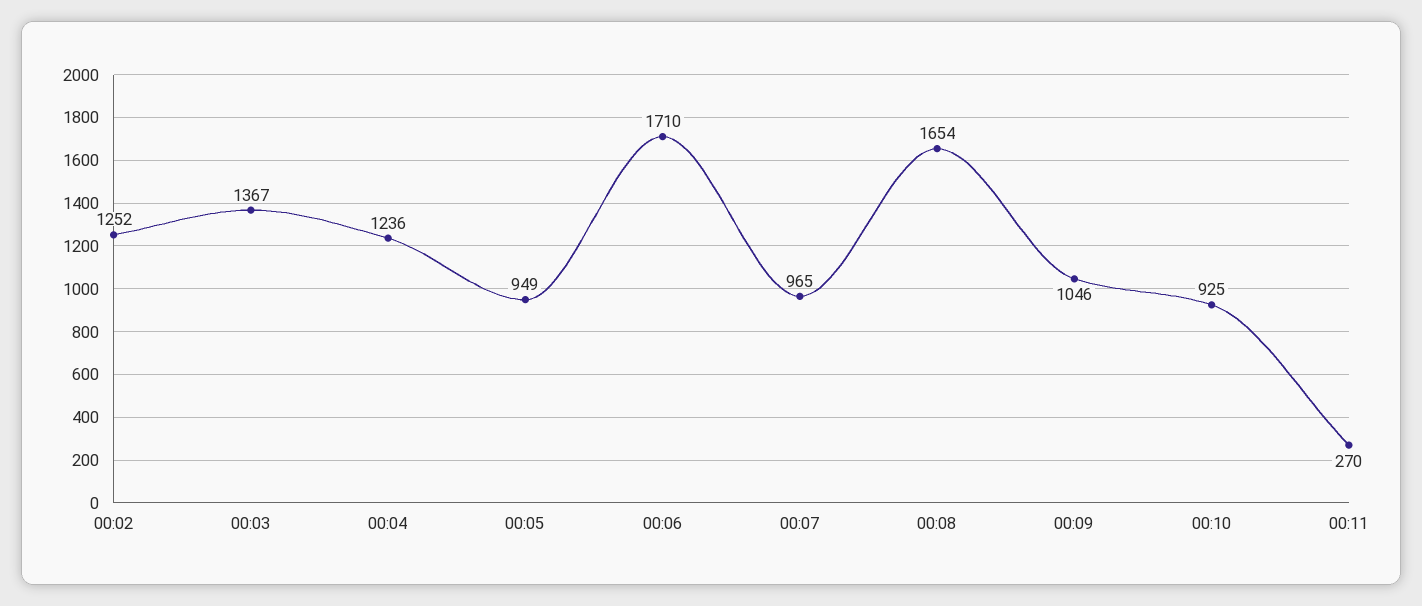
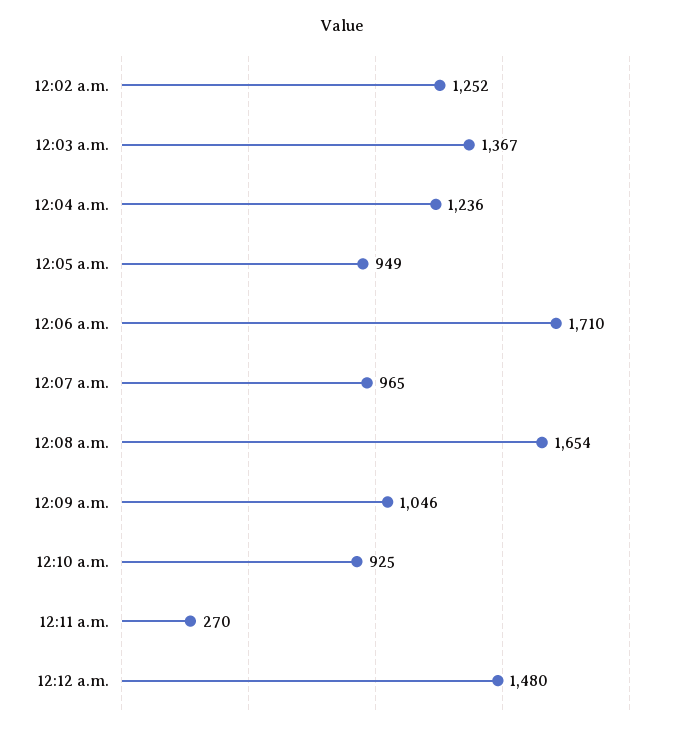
12:12 a.m.: none -> 1480

